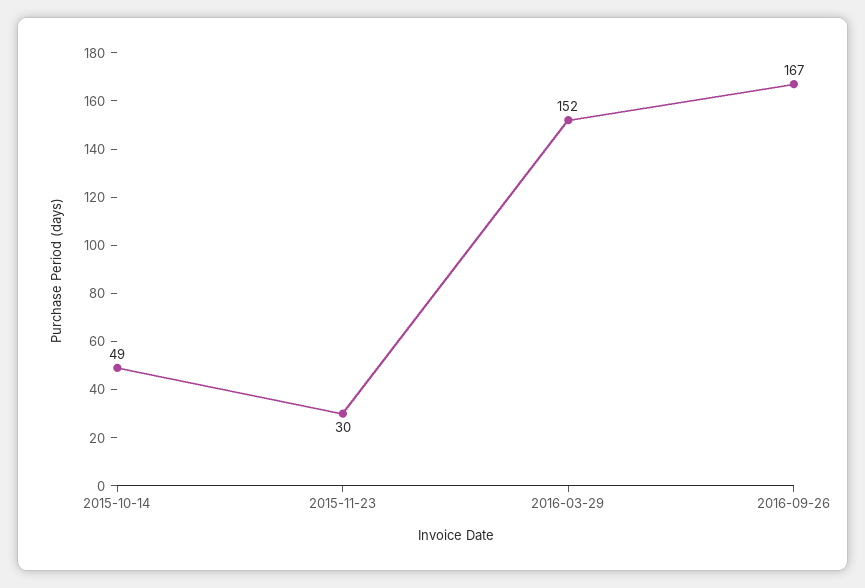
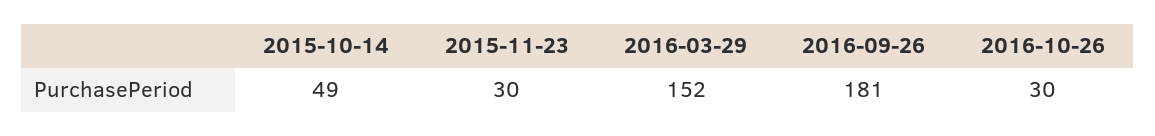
2016-09-26: 167 -> 181
2016-10-26: none -> 30

